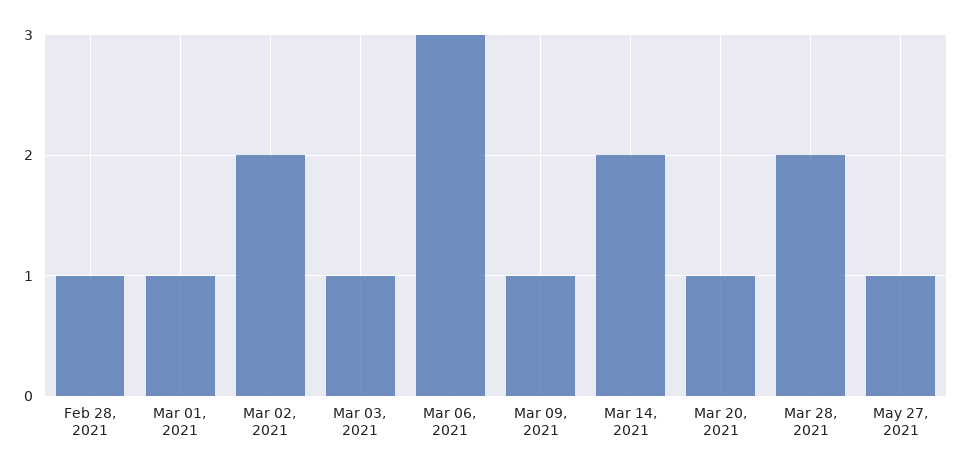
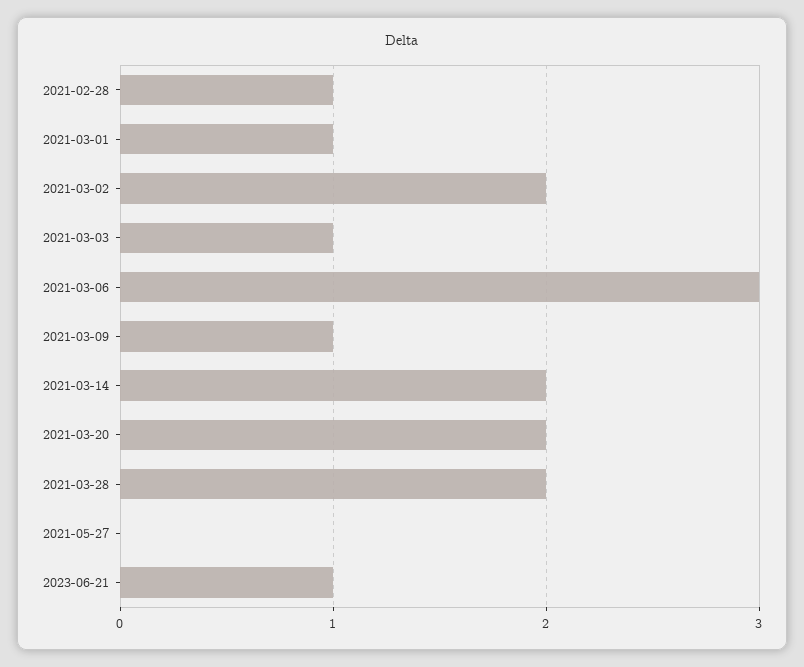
Mar 20, 2021: 1 -> 2
May 27, 2021: 1 -> 0
2023-06-21: none -> 1

